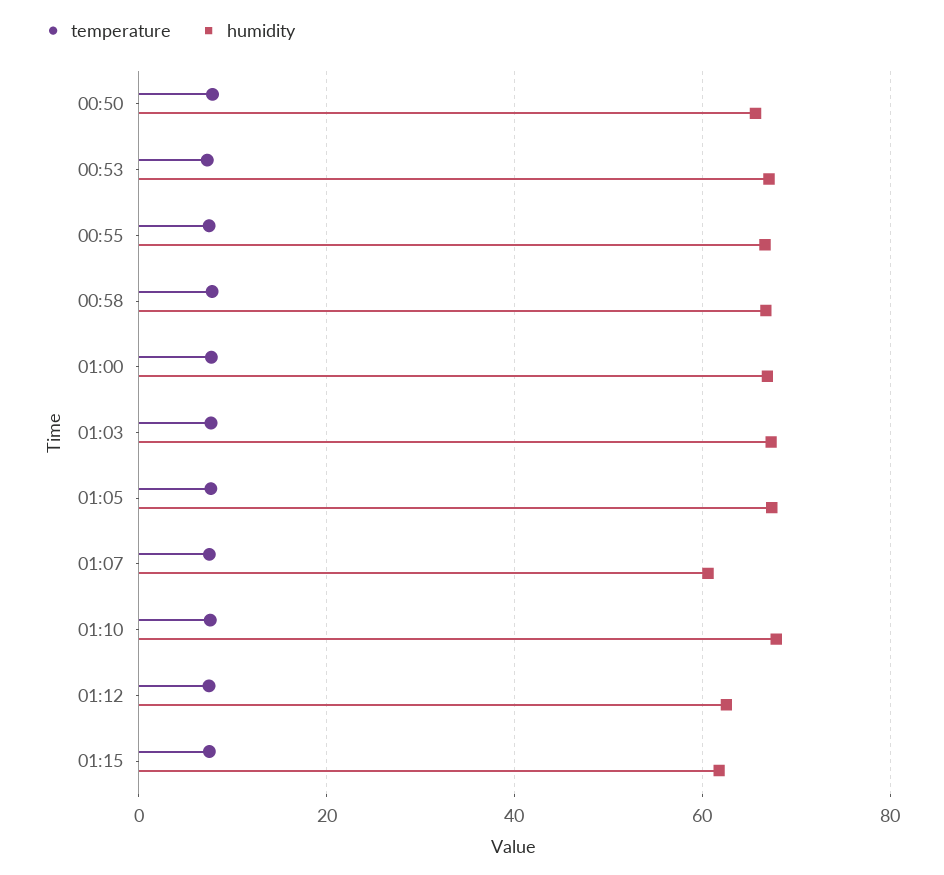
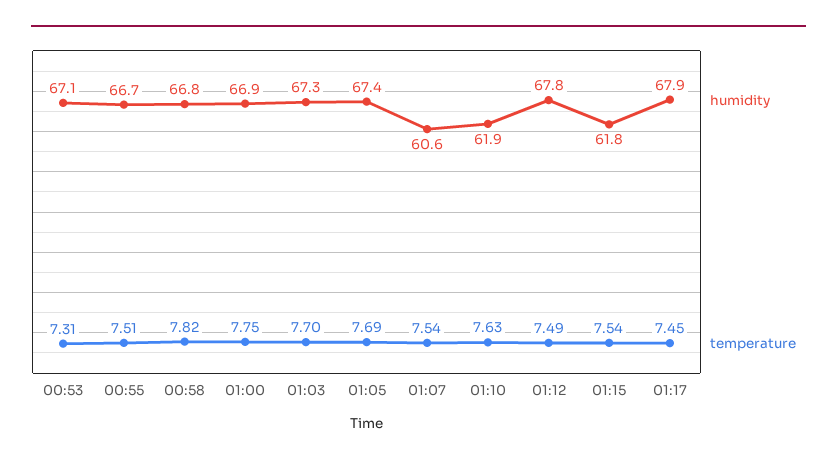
temperature, 00:50: 8 -> none
humidity, 00:50: 66 -> none
humidity, 01:10: 68 -> 61.9
humidity, 01:12: 62 -> 67.8
humidity, 01:17: none -> 67.9
temperature, 01:17: none -> 7.45

